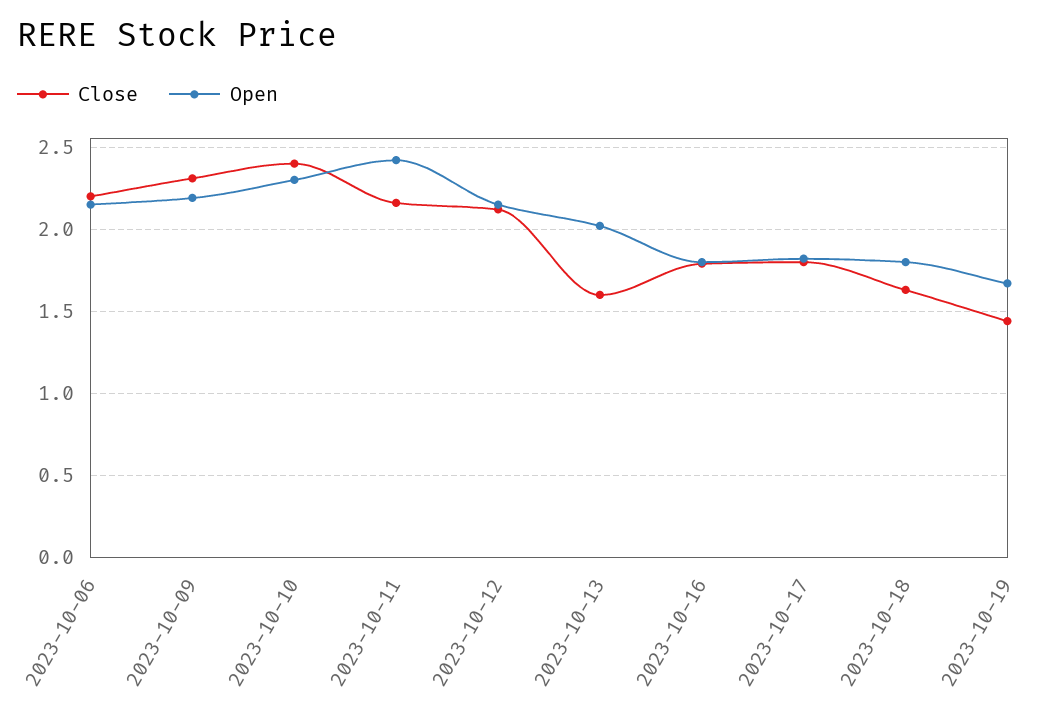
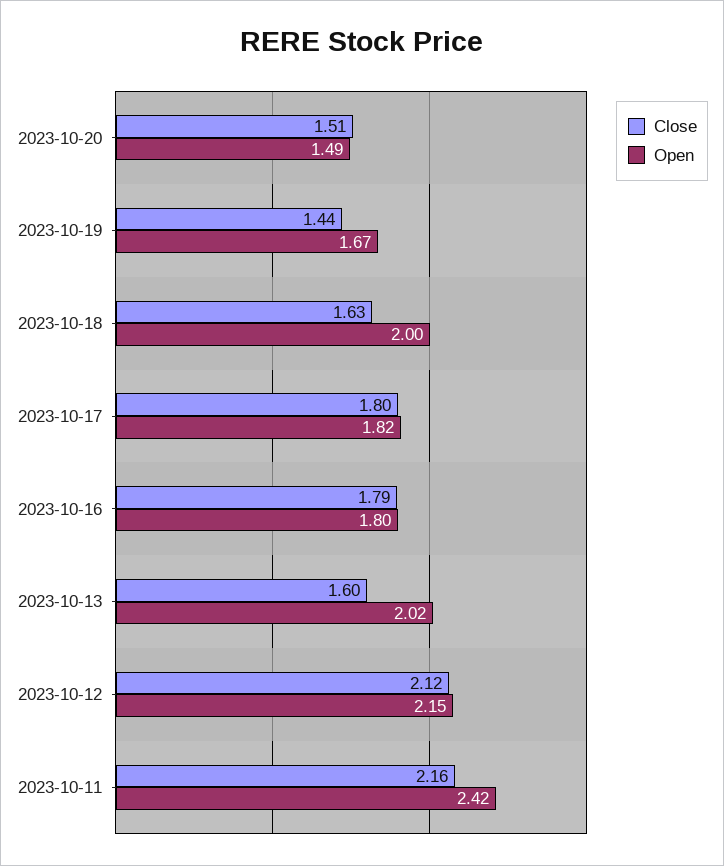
Close, 2023-10-06: 2.2 -> none
Open, 2023-10-06: 2.15 -> none
Close, 2023-10-09: 2.3 -> none
Open, 2023-10-09: 2.2 -> none
Close, 2023-10-10: 2.4 -> none
Open, 2023-10-10: 2.3 -> none
Open, 2023-10-18: 1.8 -> 2
Close, 2023-10-20: none -> 1.51
Open, 2023-10-20: none -> 1.49

